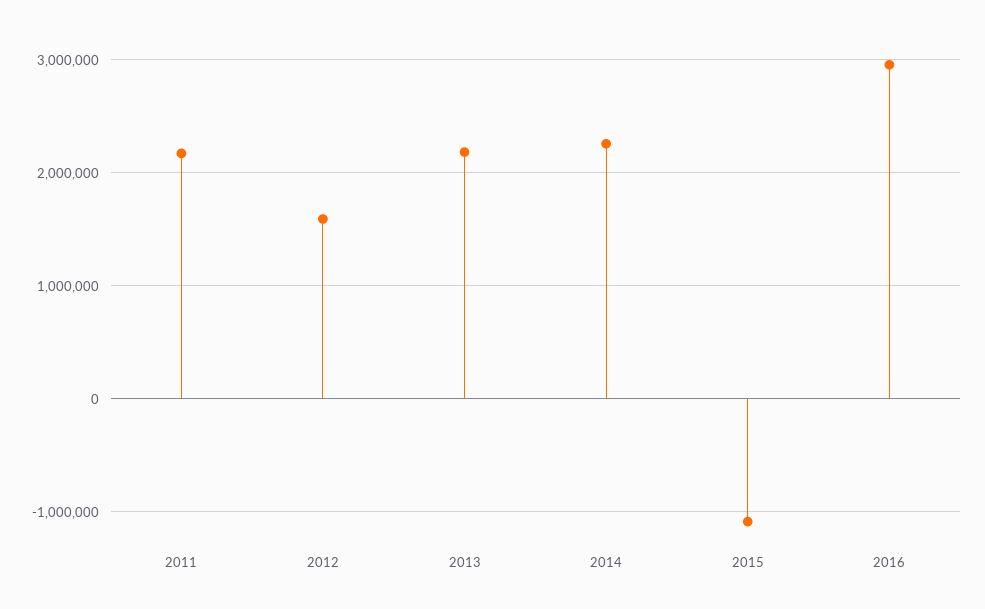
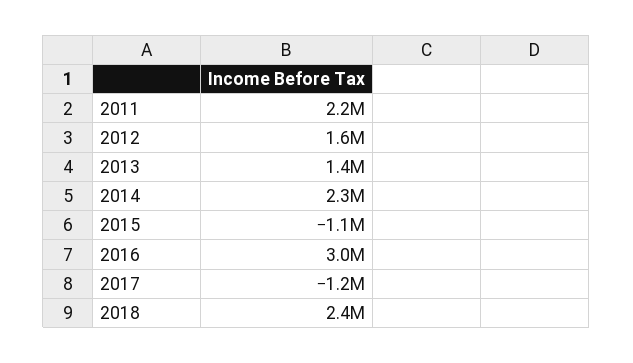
2013: 2200000 -> 1400000
2017: none -> -1200000
2018: none -> 2400000

